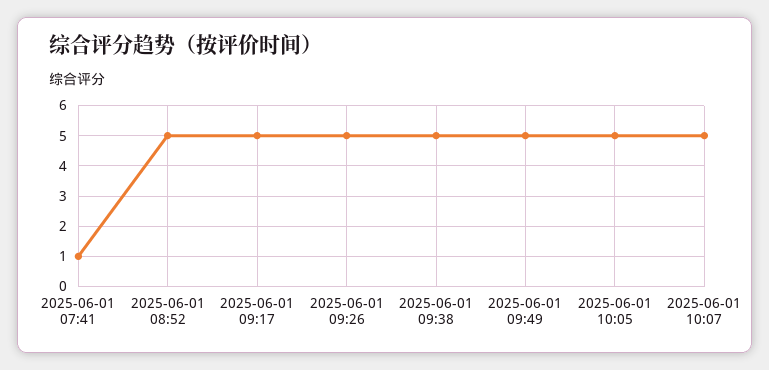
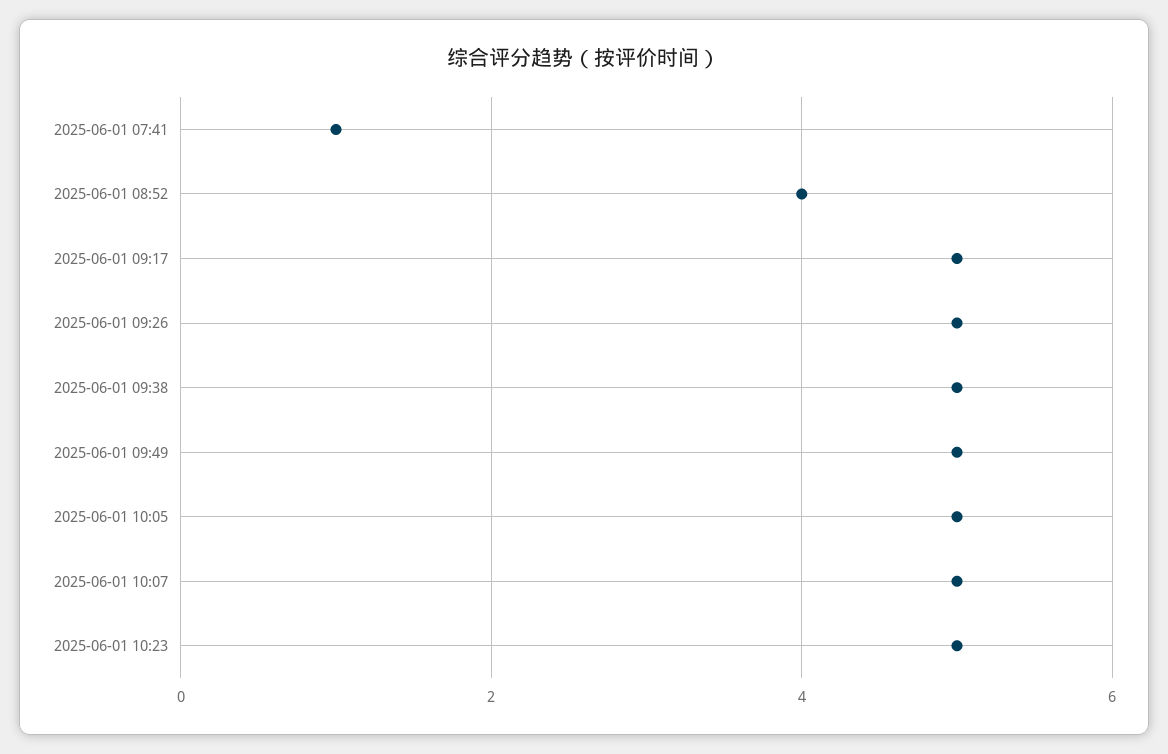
2025-06-01 08:52: 5 -> 4
2025-06-01 10:23: none -> 5

